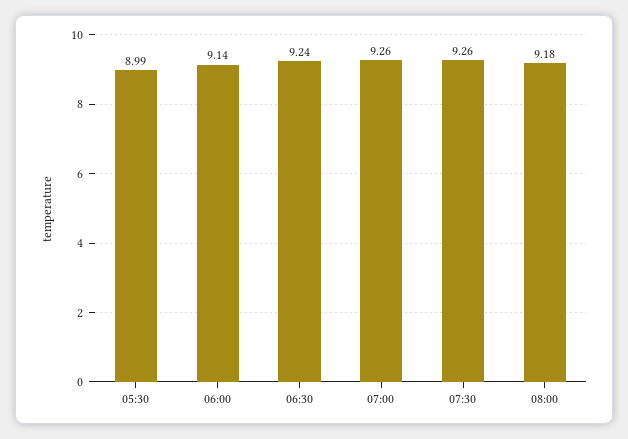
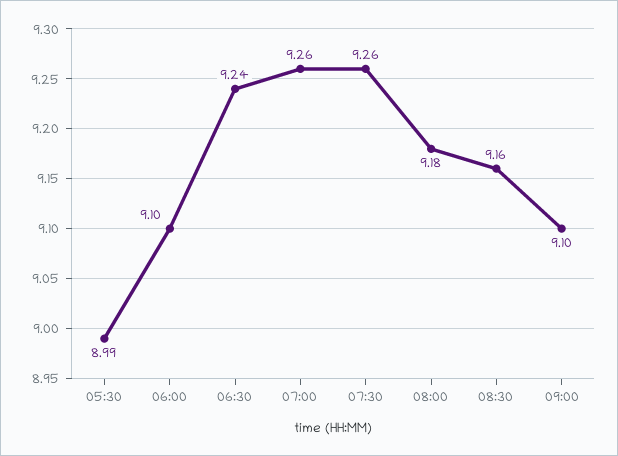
06:00: 9.14 -> 9.1
08:30: none -> 9.16
09:00: none -> 9.1

